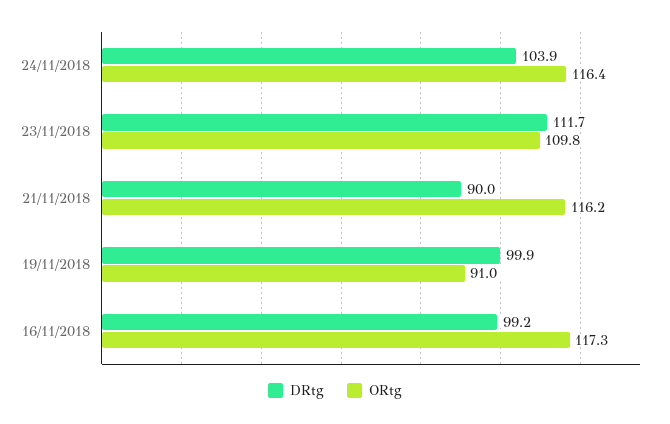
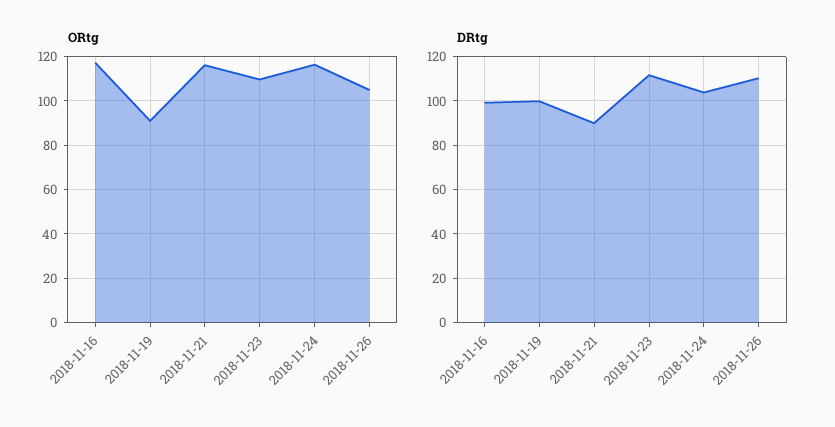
ORtg, 2018-11-26: none -> 105
DRtg, 2018-11-26: none -> 110

